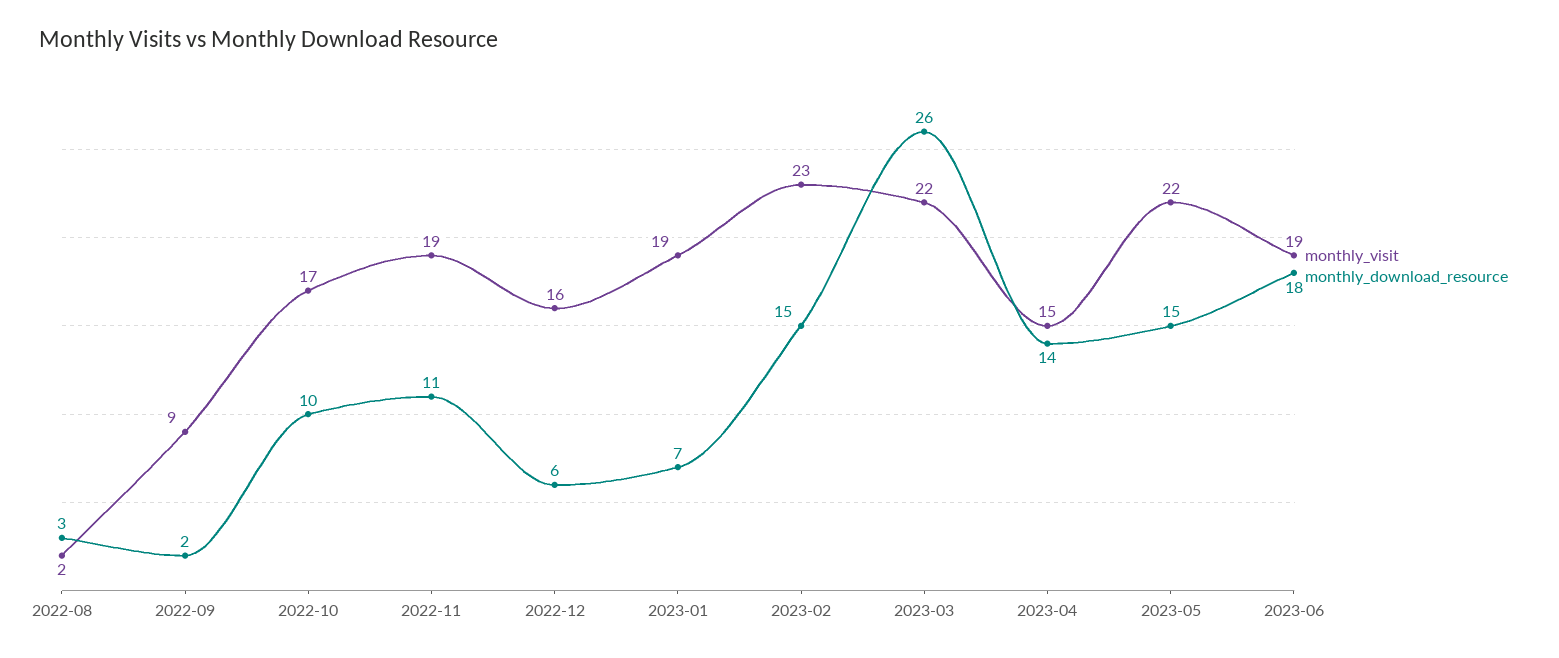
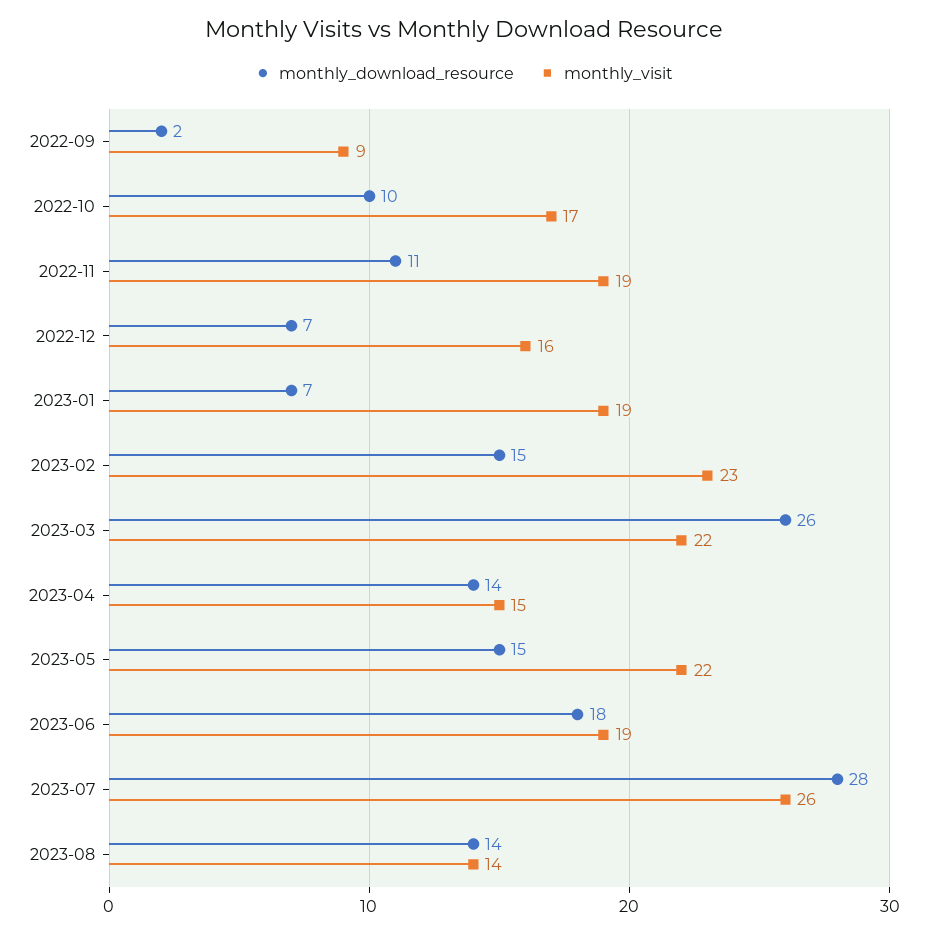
monthly_visit, 2022-08: 2 -> none
monthly_download_resource, 2022-08: 3 -> none
monthly_download_resource, 2022-12: 6 -> 7
monthly_download_resource, 2023-07: none -> 28
monthly_visit, 2023-07: none -> 26
monthly_download_resource, 2023-08: none -> 14
monthly_visit, 2023-08: none -> 14

